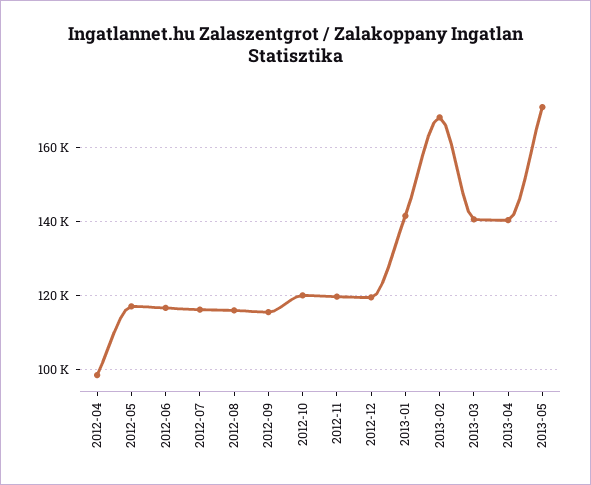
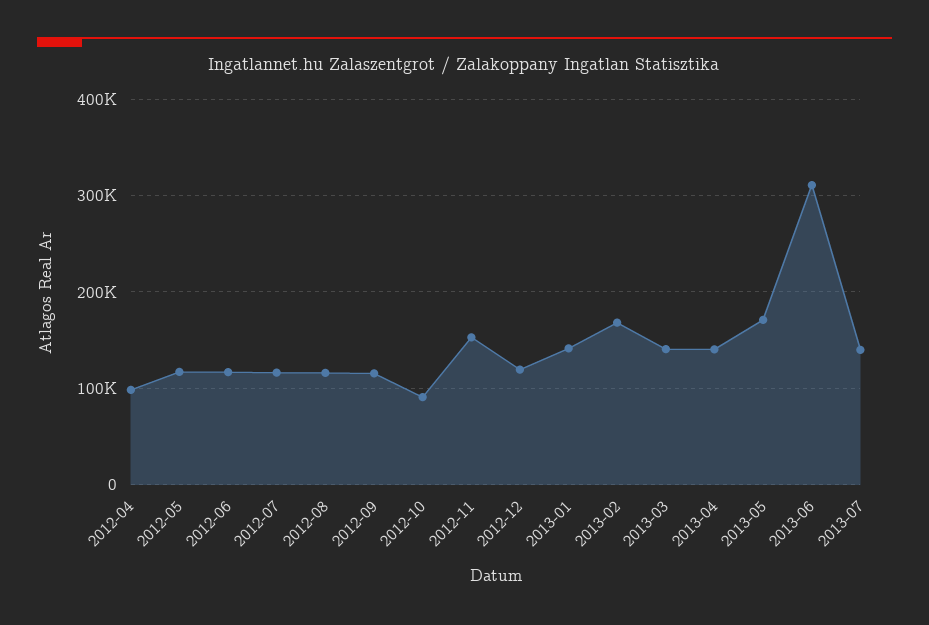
2012-10: 120000 -> 90000
2012-11: 120000 -> 150000
2013-06: none -> 310000
2013-07: none -> 140000

